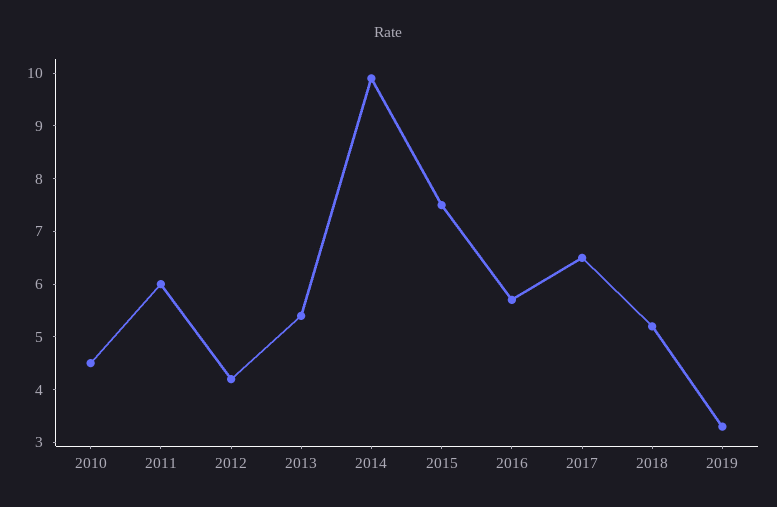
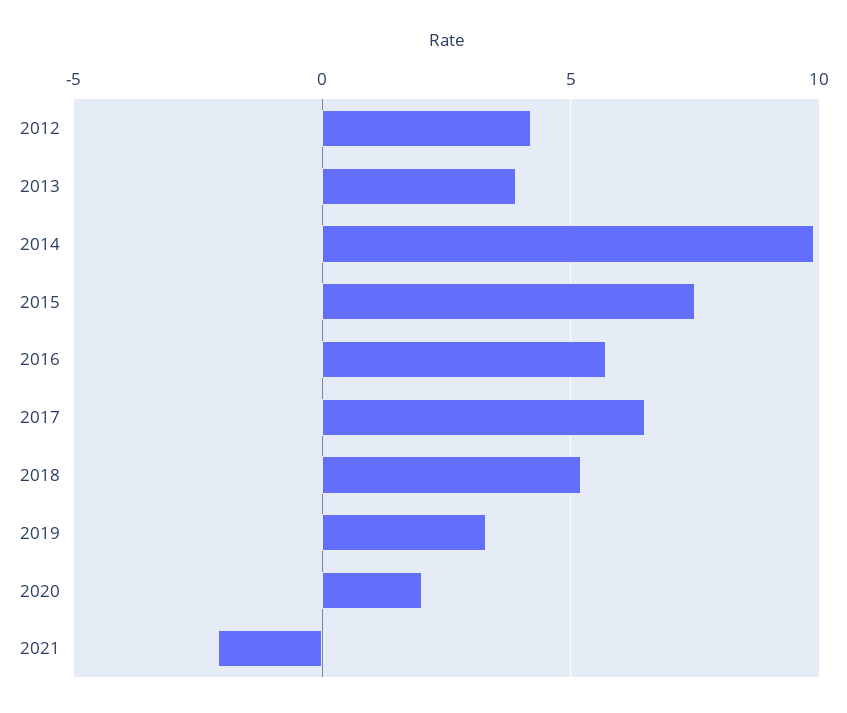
2010: 4.5 -> none
2011: 6 -> none
2013: 5.5 -> 4
2020: none -> 2
2021: none -> -2

